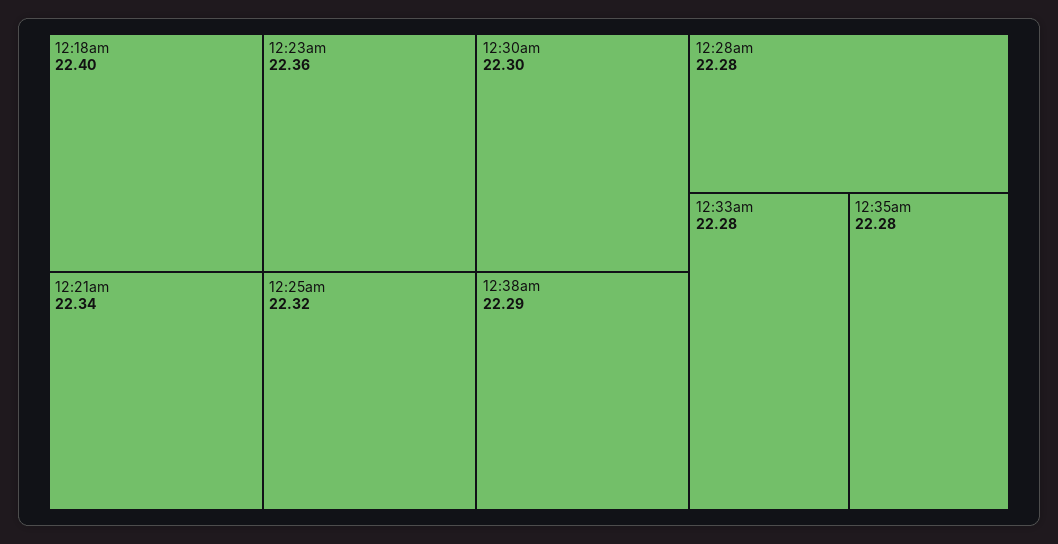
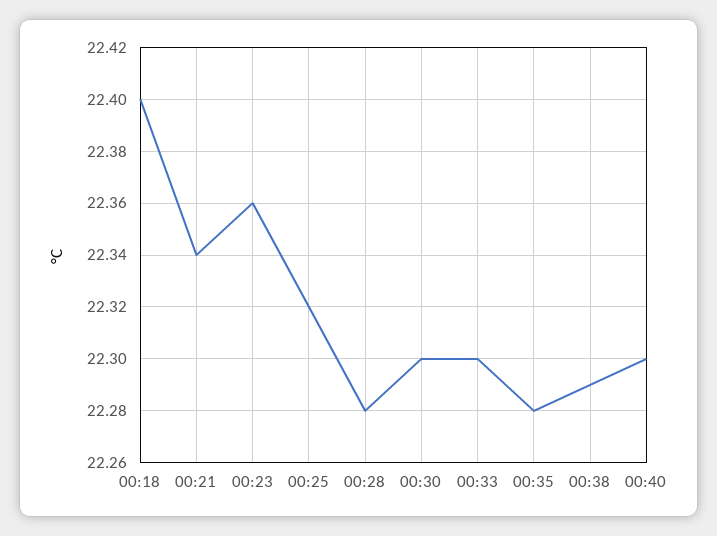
12:33am: 22.28 -> 22.3
00:40: none -> 22.3

